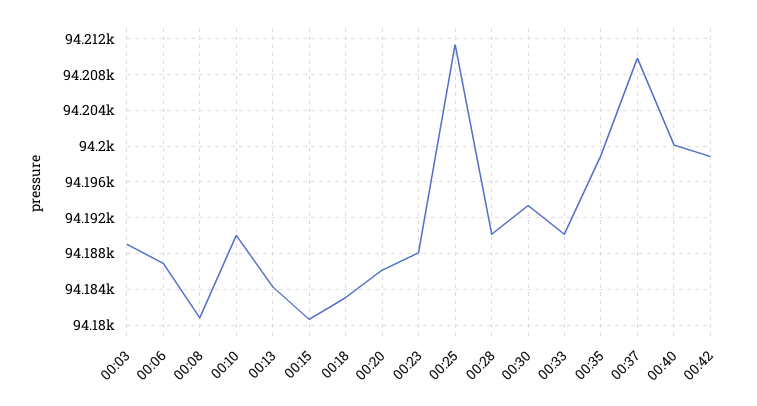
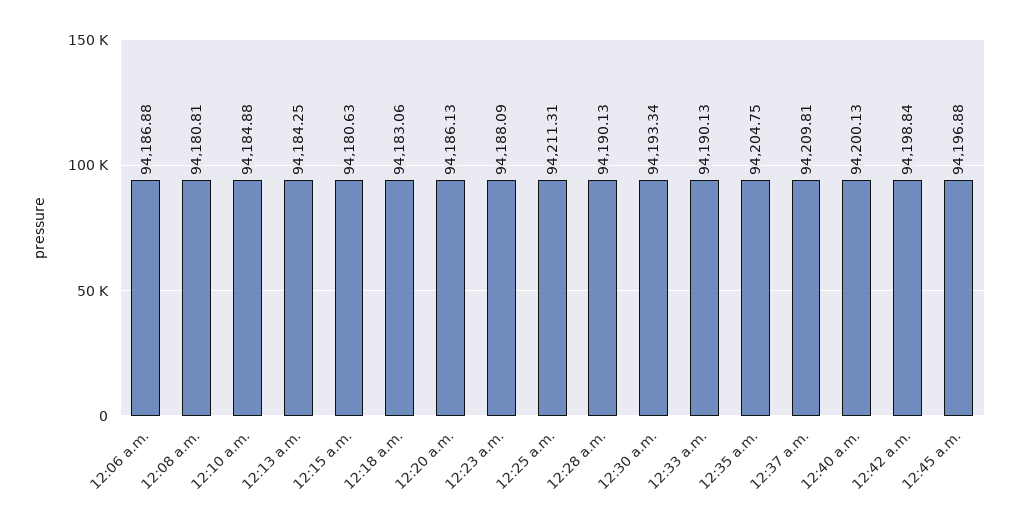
00:03: 94189 -> none
00:10: 94190 -> 94184.88
00:35: 94199 -> 94204.75
12:45 a.m.: none -> 94196.88

